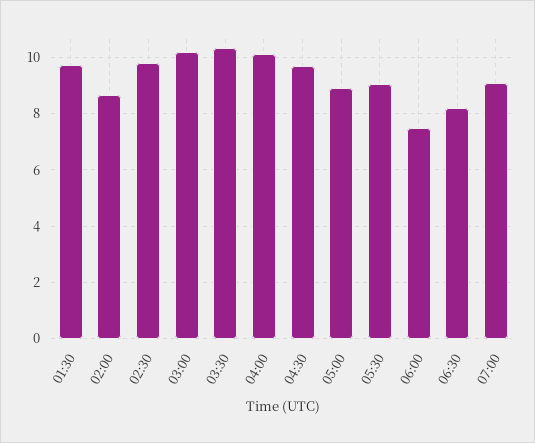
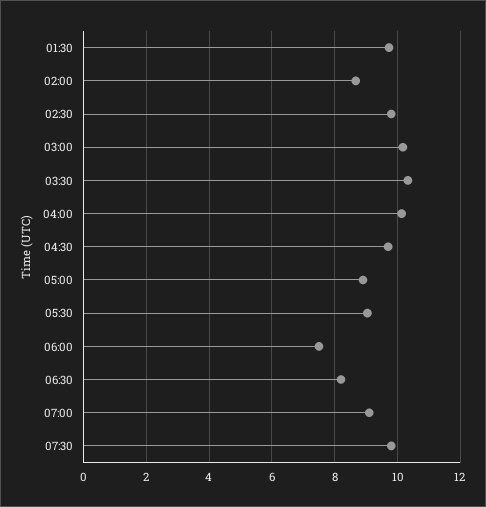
07:30: none -> 9.8

